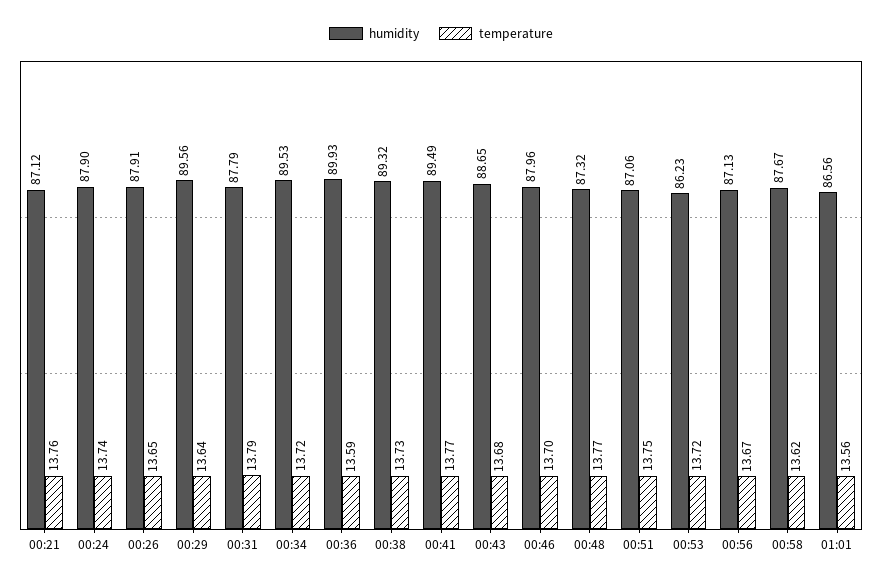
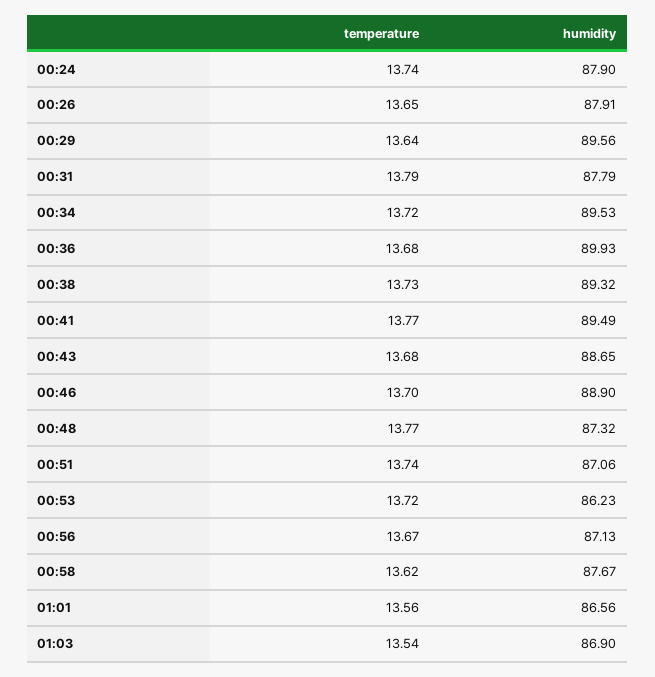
humidity, 00:21: 87.12 -> none
temperature, 00:21: 13.76 -> none
temperature, 00:36: 13.59 -> 13.68
humidity, 00:46: 87.96 -> 88.9
temperature, 00:51: 13.75 -> 13.74
temperature, 01:03: none -> 13.54
humidity, 01:03: none -> 86.9

